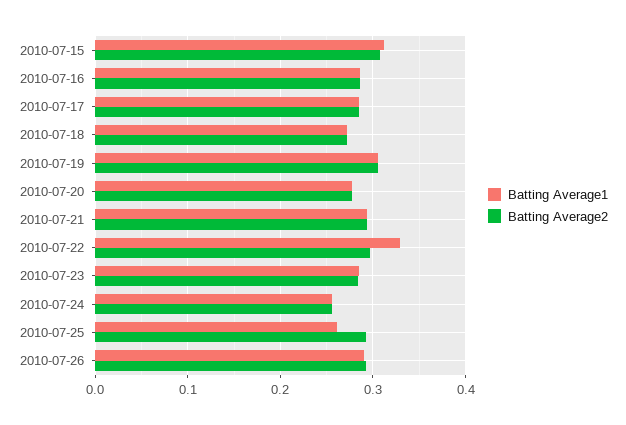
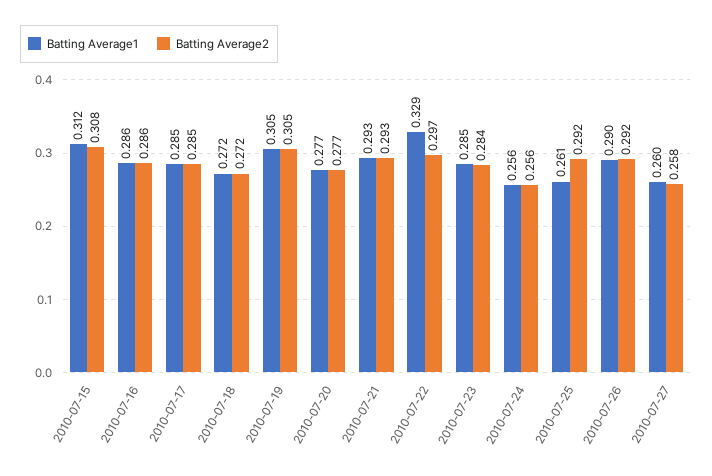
Batting Average1, 2010-07-27: none -> 0.26
Batting Average2, 2010-07-27: none -> 0.258

